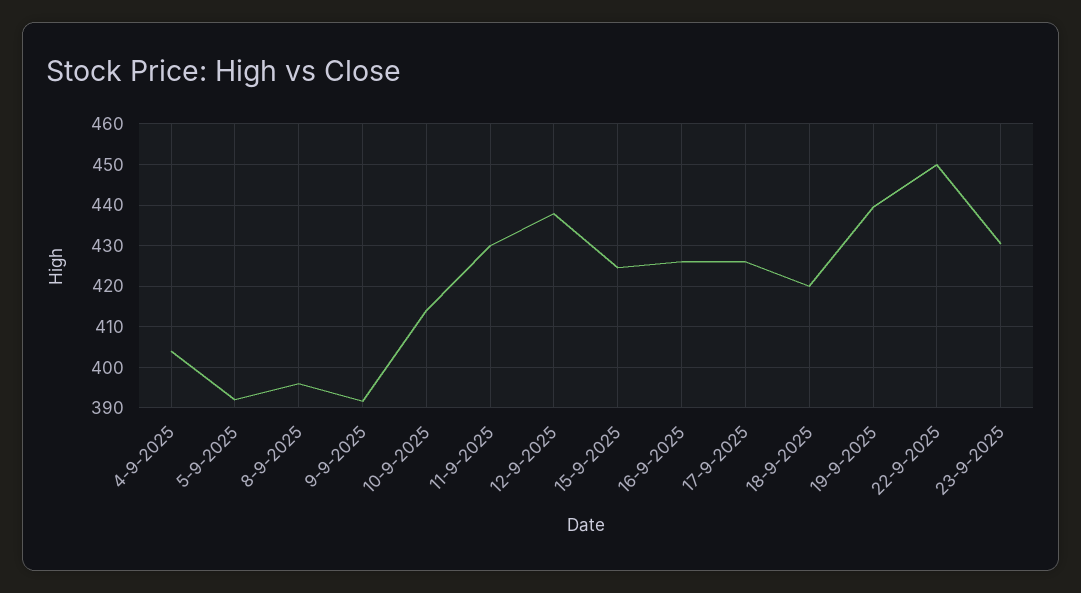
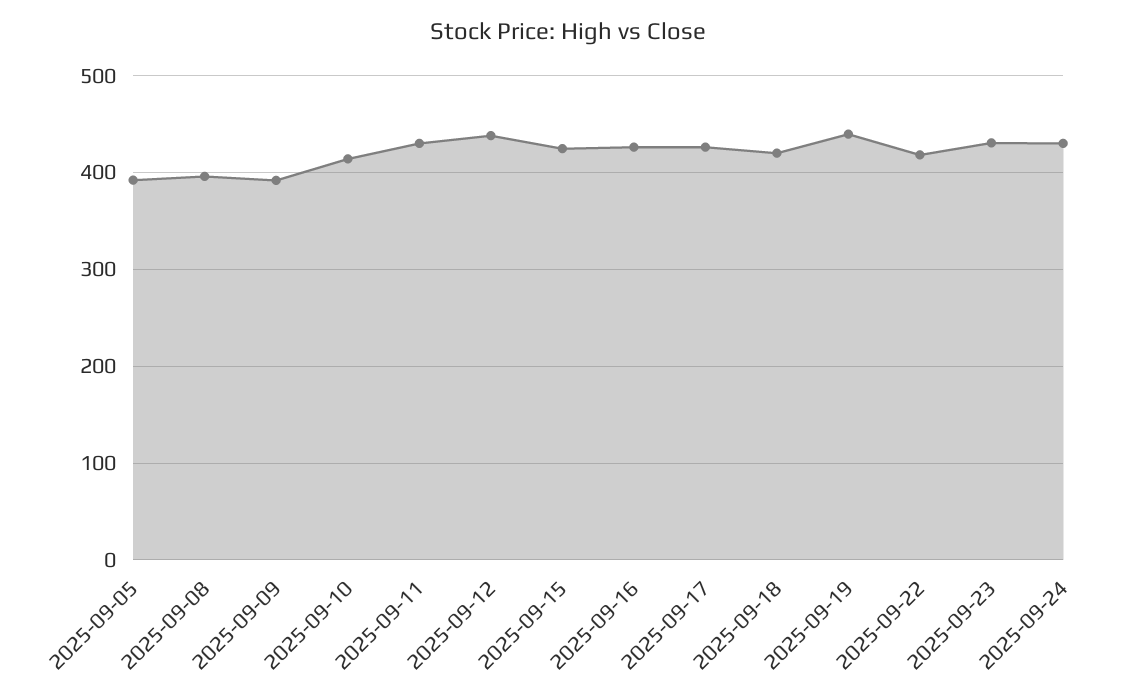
4-9-2025: 404 -> none
22-9-2025: 450 -> 420
2025-09-24: none -> 430

